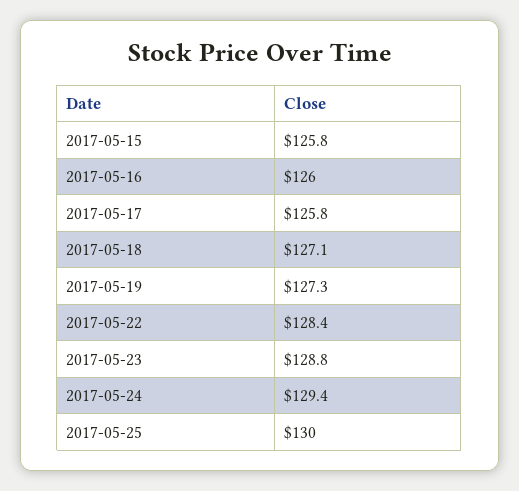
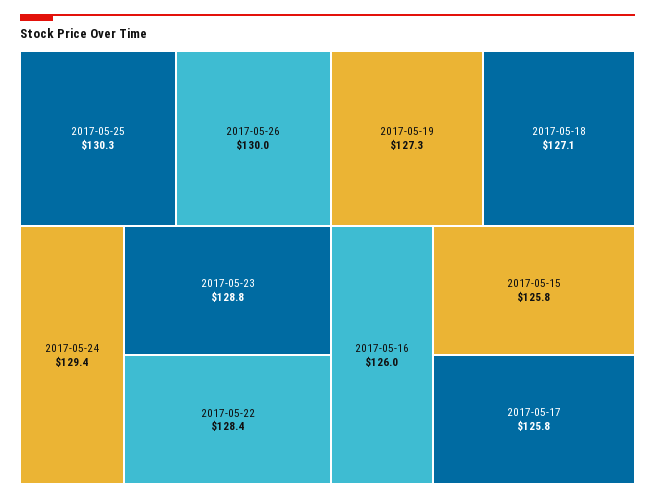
2017-05-25: 130 -> 130.3
2017-05-26: none -> 130

